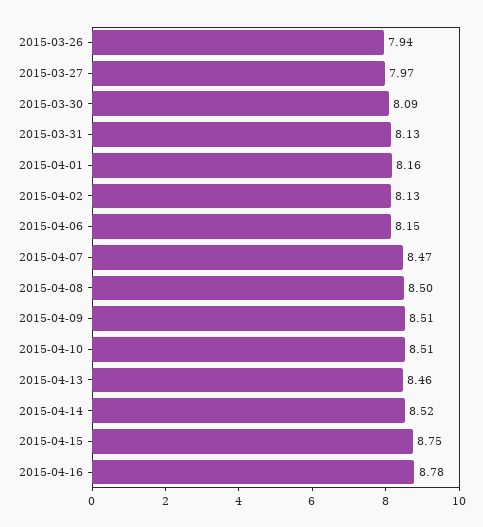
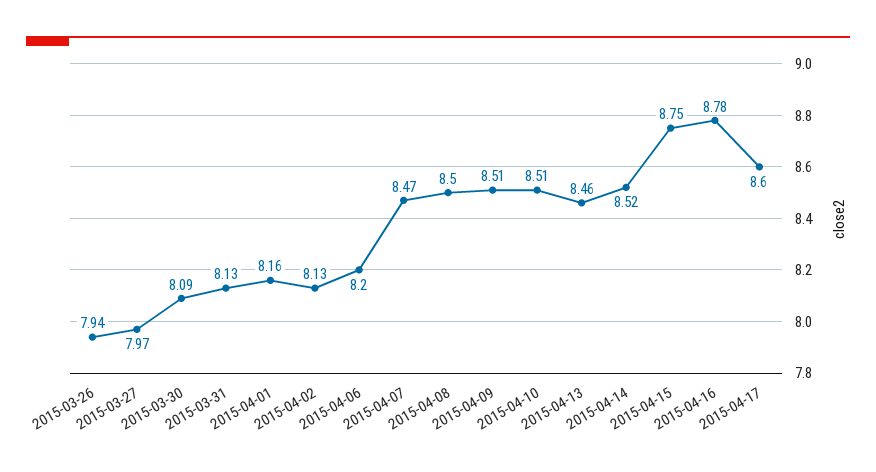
2015-04-06: 8.15 -> 8.2
2015-04-17: none -> 8.6

